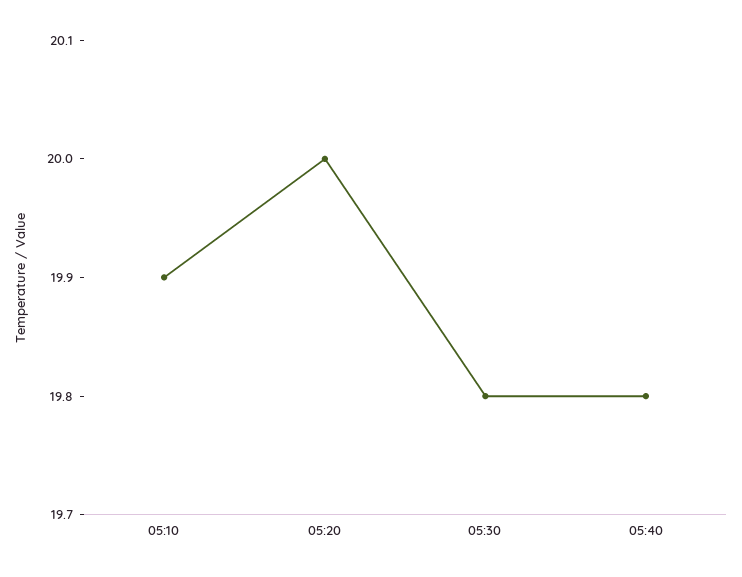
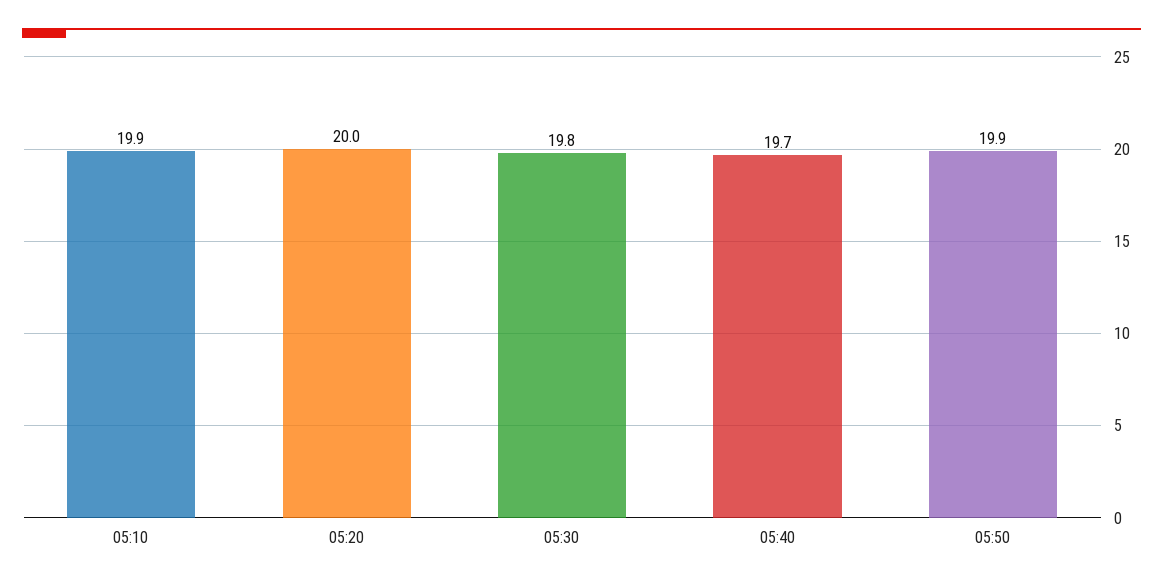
05:40: 19.8 -> 19.7
05:50: none -> 19.9

